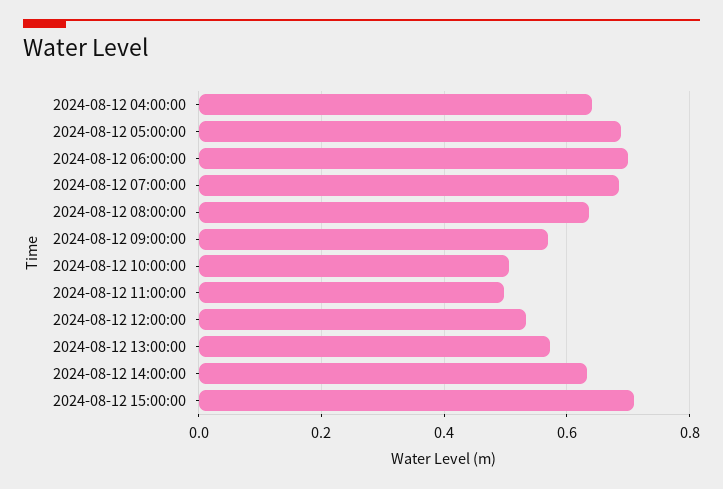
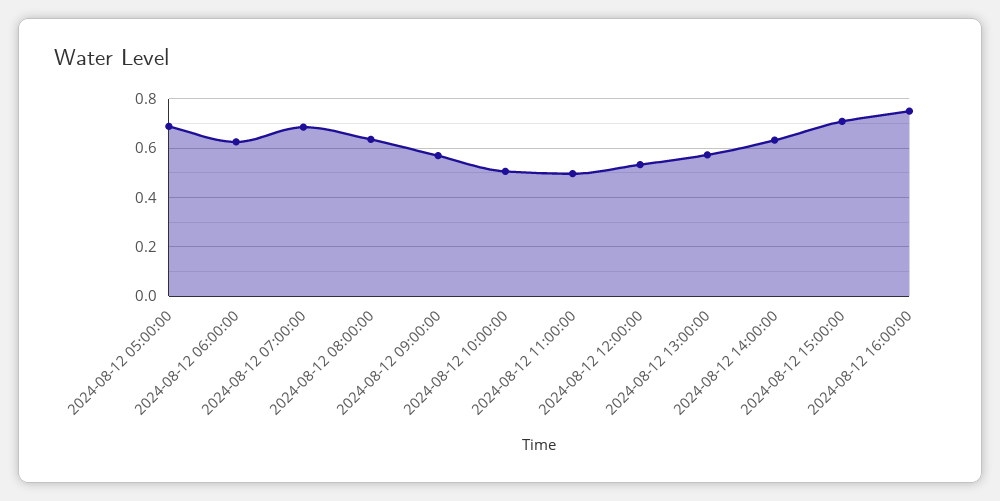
2024-08-12 04:00:00: 0.64 -> none
2024-08-12 06:00:00: 0.7 -> 0.625
2024-08-12 16:00:00: none -> 0.75

